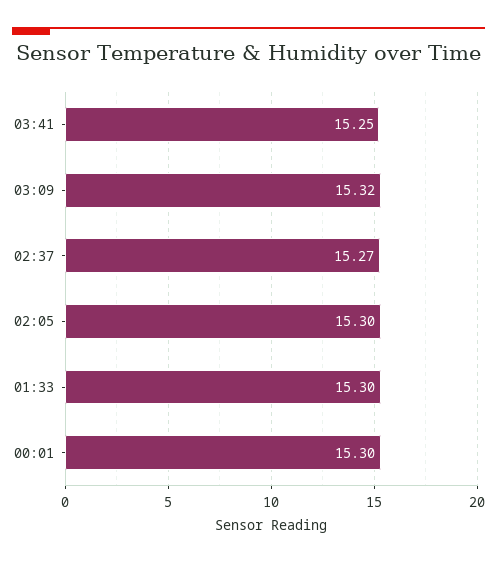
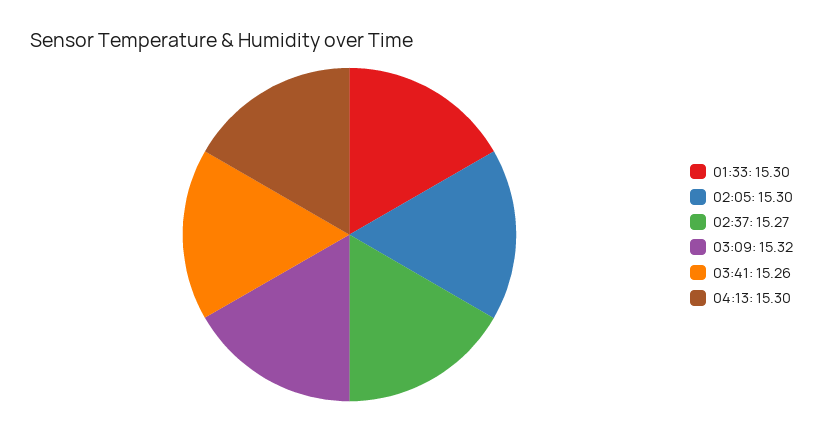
03:41: 15.25 -> 15.26
00:01: 15.3 -> none
04:13: none -> 15.3

